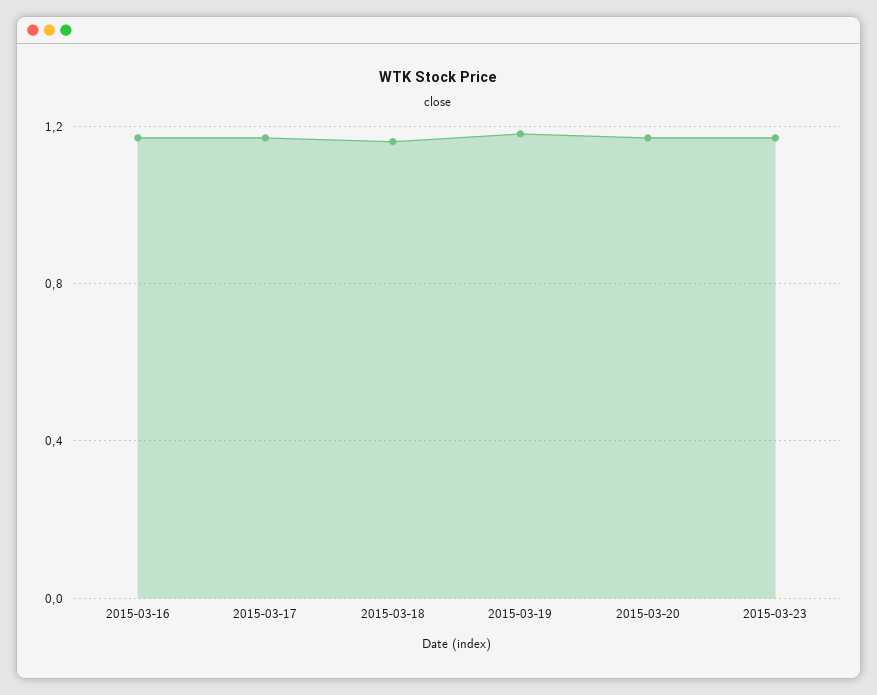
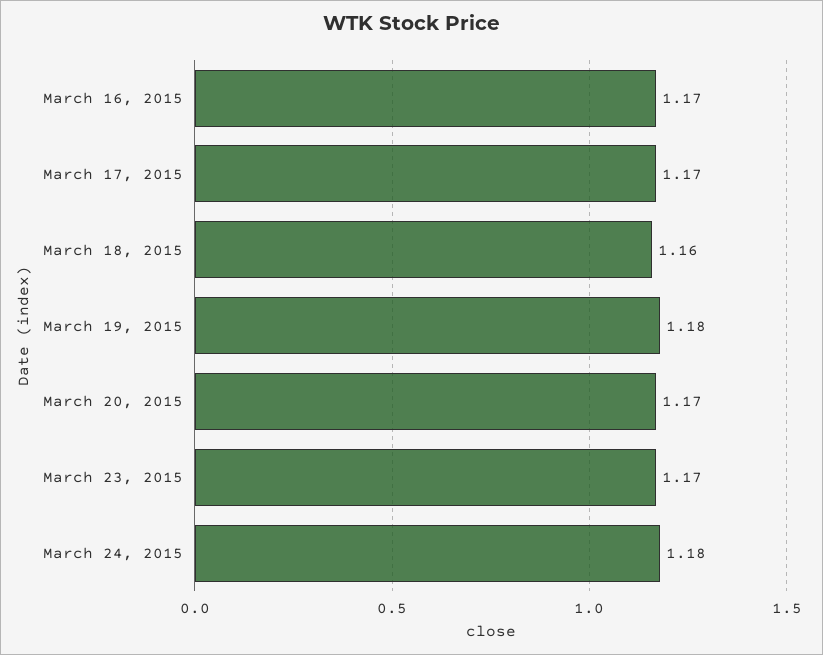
March 24, 2015: none -> 1.18

